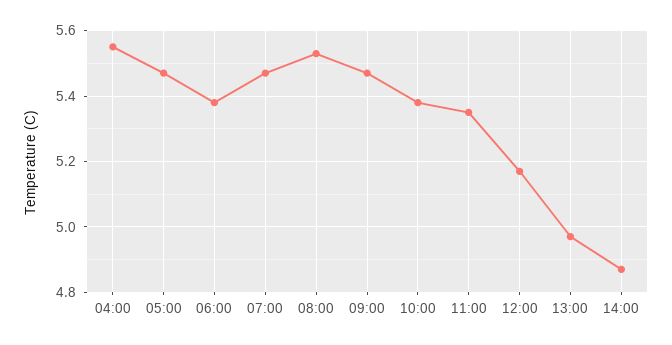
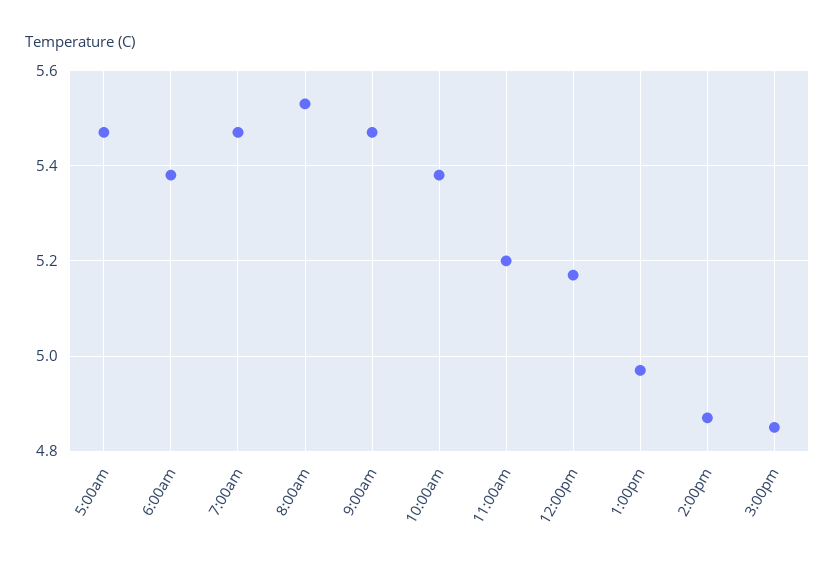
04:00: 5.55 -> none
11:00: 5.35 -> 5.2
3:00pm: none -> 4.85

